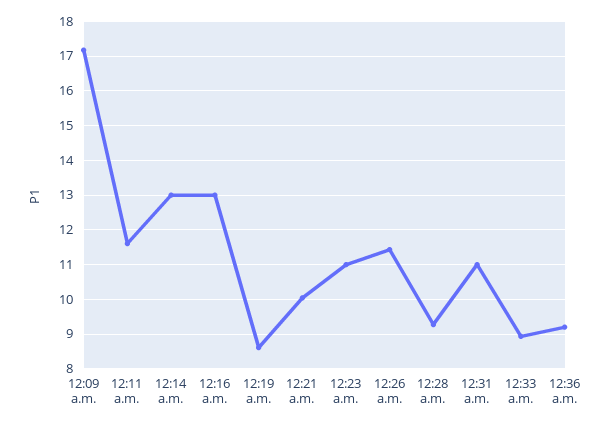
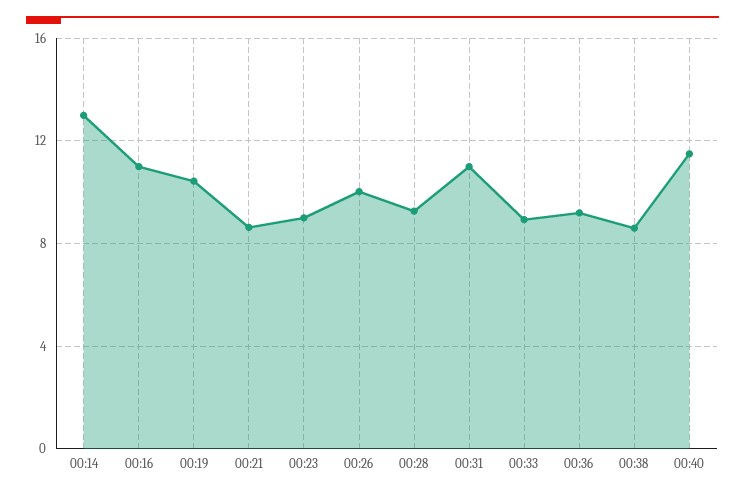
12:09 a.m.: 17.2 -> none
12:11 a.m.: 11.6 -> none
12:16 a.m.: 13 -> 11
12:19 a.m.: 8.6 -> 10.5
12:21 a.m.: 10 -> 8.5
12:23 a.m.: 11 -> 9
12:26 a.m.: 11.4 -> 10
00:38: none -> 8.5
00:40: none -> 11.5

